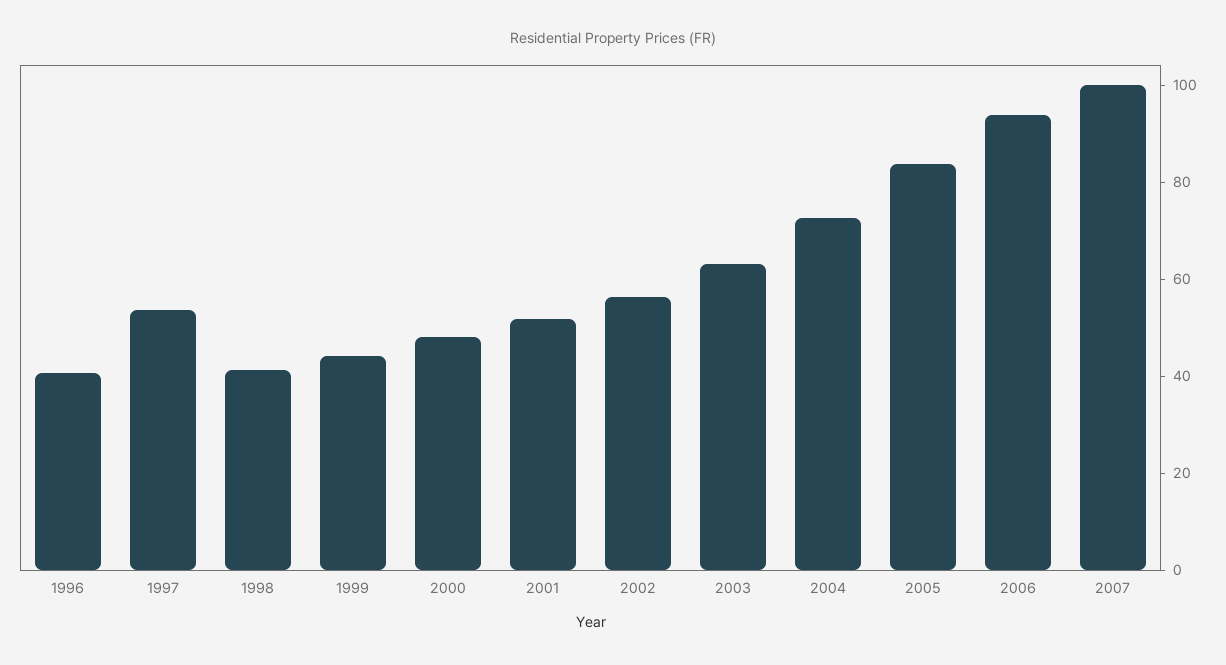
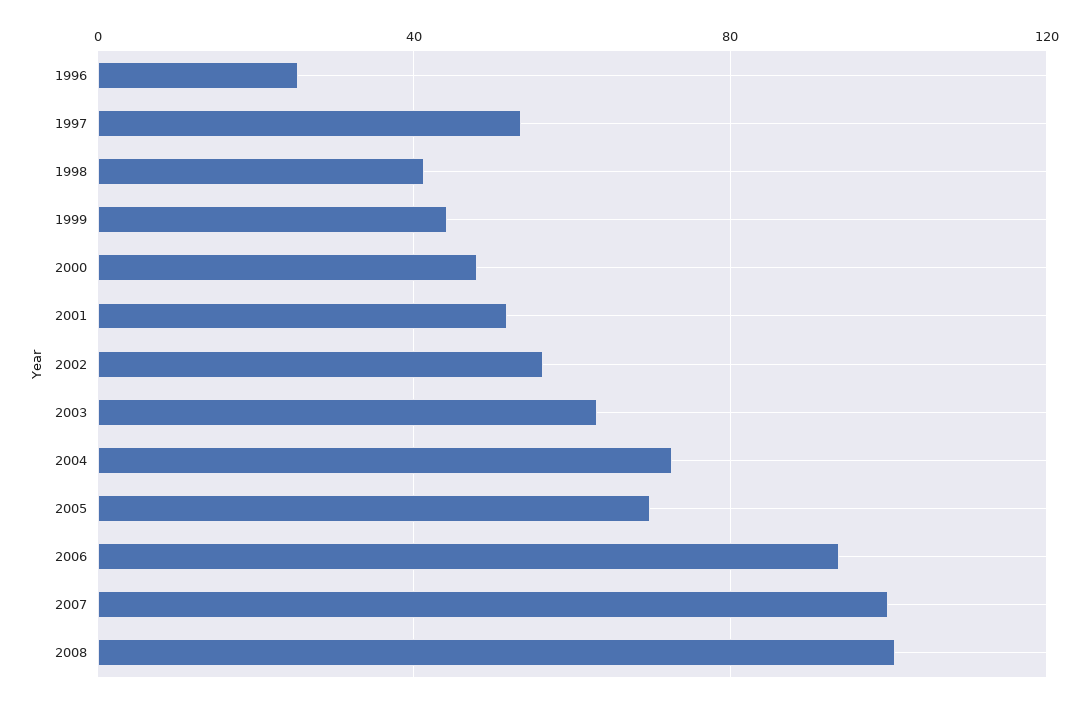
1996: 40 -> 25
2005: 85 -> 70
2008: none -> 100

